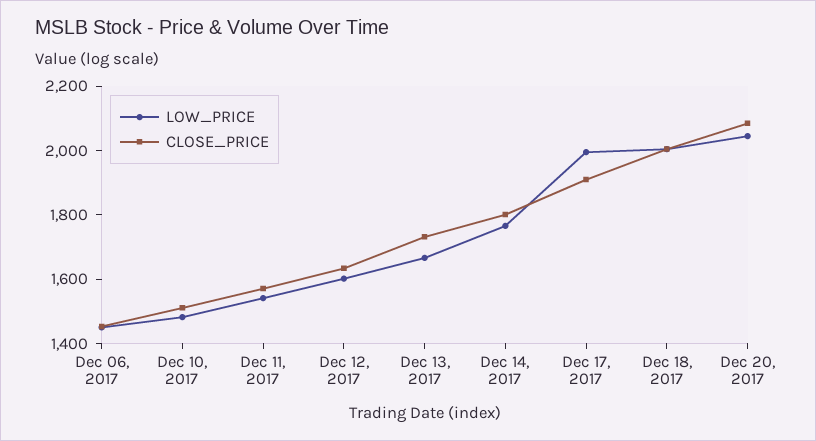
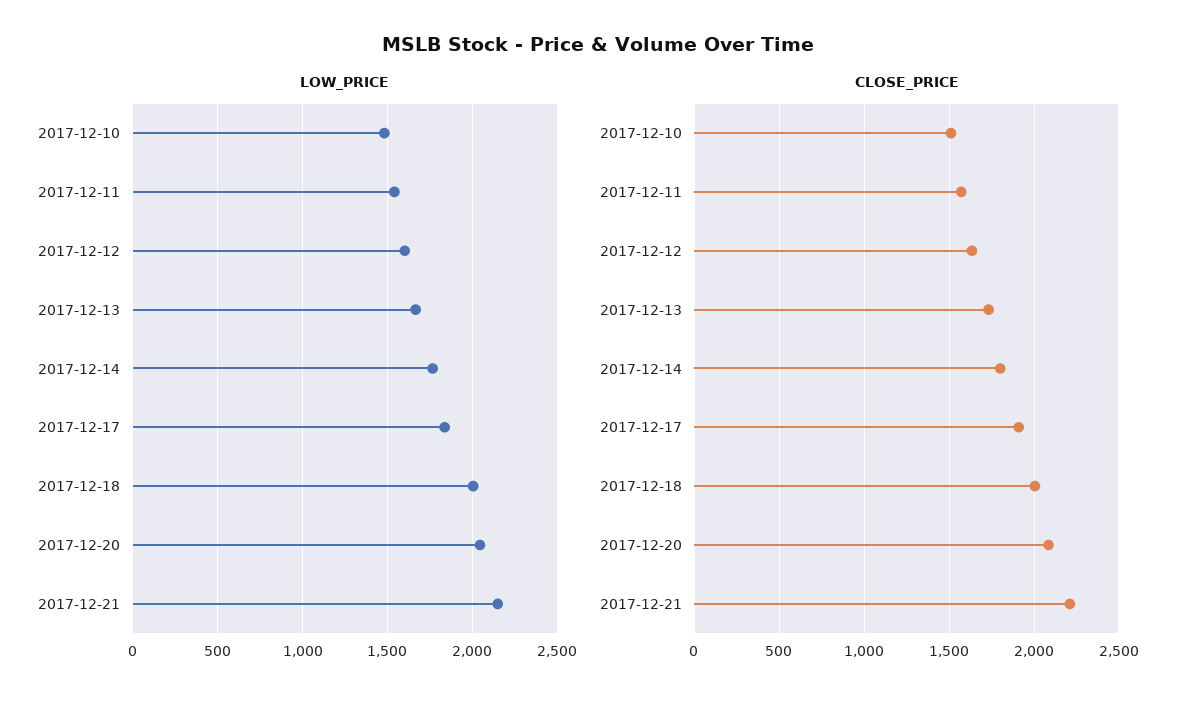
LOW_PRICE, Dec 06, 2017: 1450 -> none
CLOSE_PRICE, Dec 06, 2017: 1450 -> none
LOW_PRICE, Dec 17, 2017: 2000 -> 1850
LOW_PRICE, 2017-12-21: none -> 2150
CLOSE_PRICE, 2017-12-21: none -> 2200

